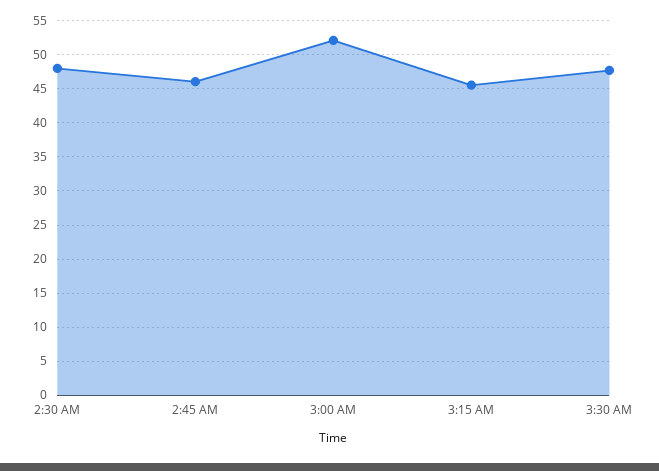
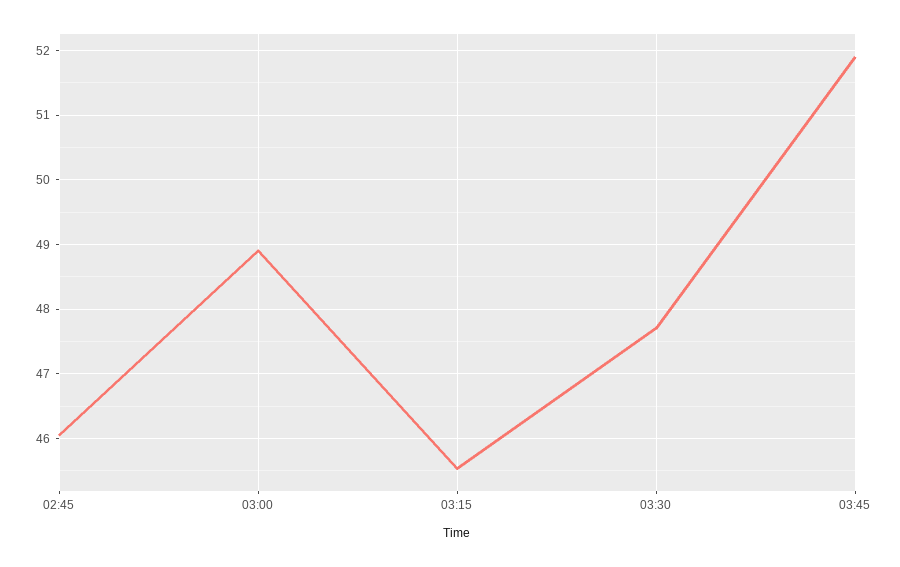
2:30 AM: 48 -> none
3:00 AM: 52 -> 48.9
03:45: none -> 51.9

